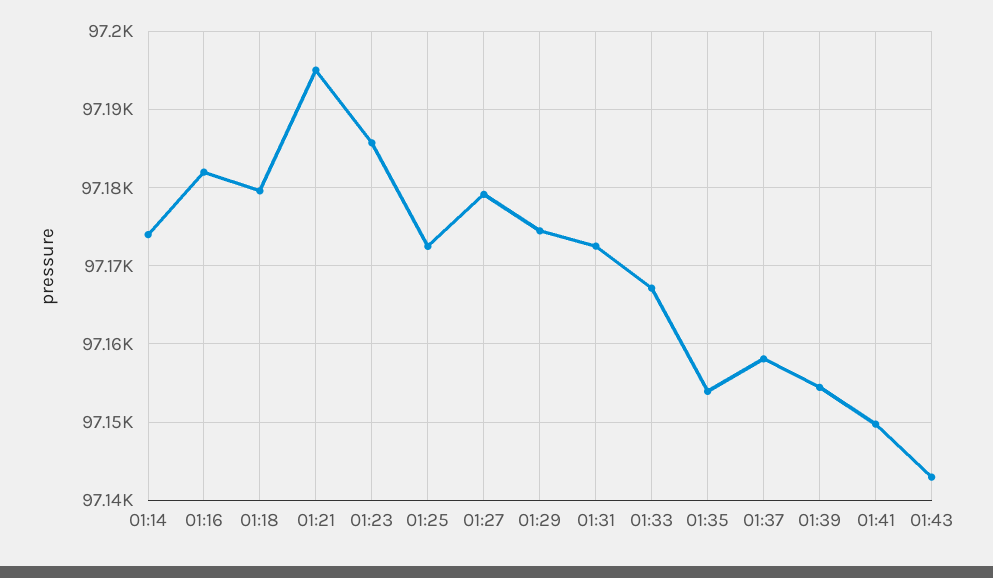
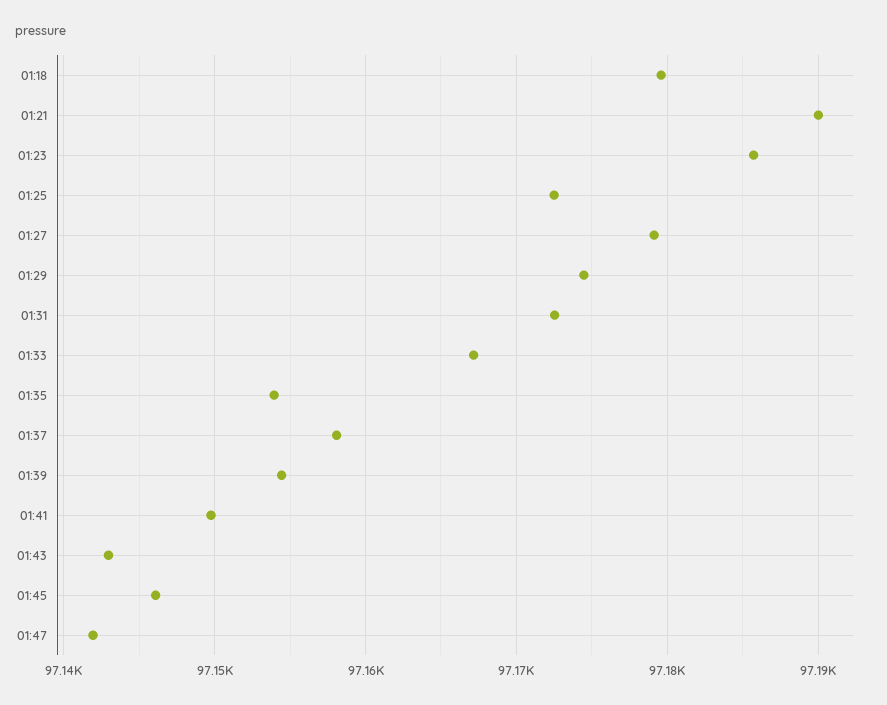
01:14: 97174 -> none
01:16: 97182 -> none
01:21: 97195 -> 97190
01:45: none -> 97146
01:47: none -> 97142

